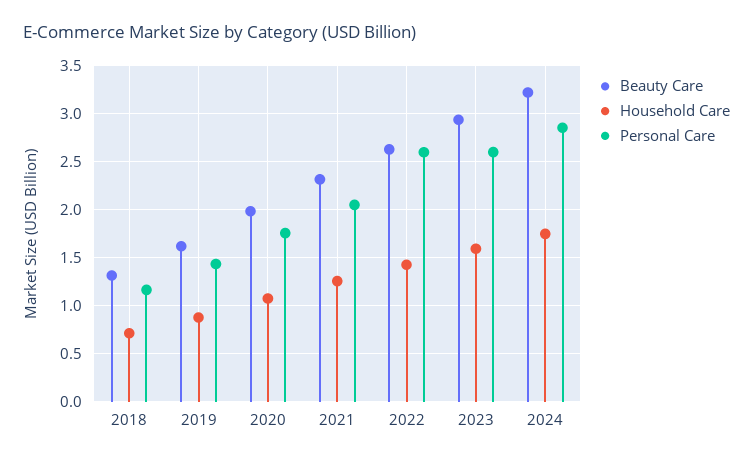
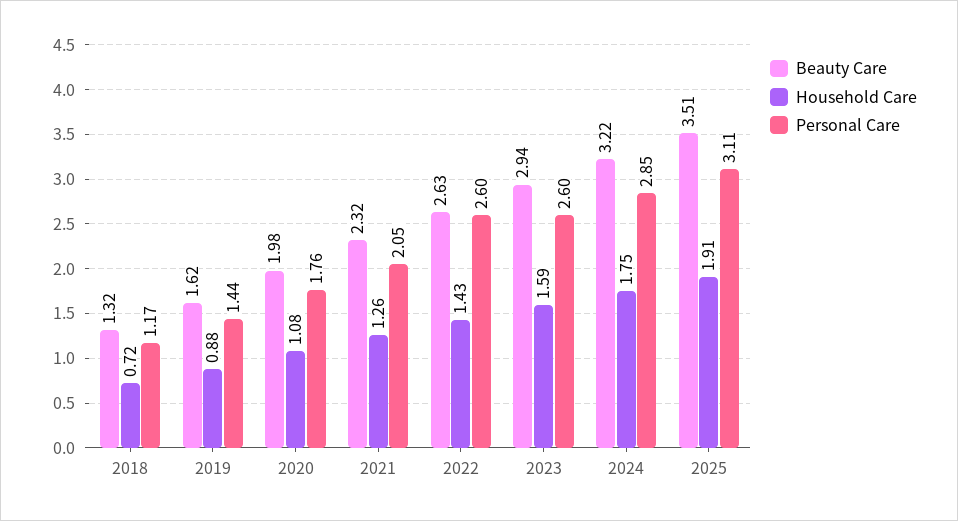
Beauty Care, 2025: none -> 3.51
Household Care, 2025: none -> 1.91
Personal Care, 2025: none -> 3.11

